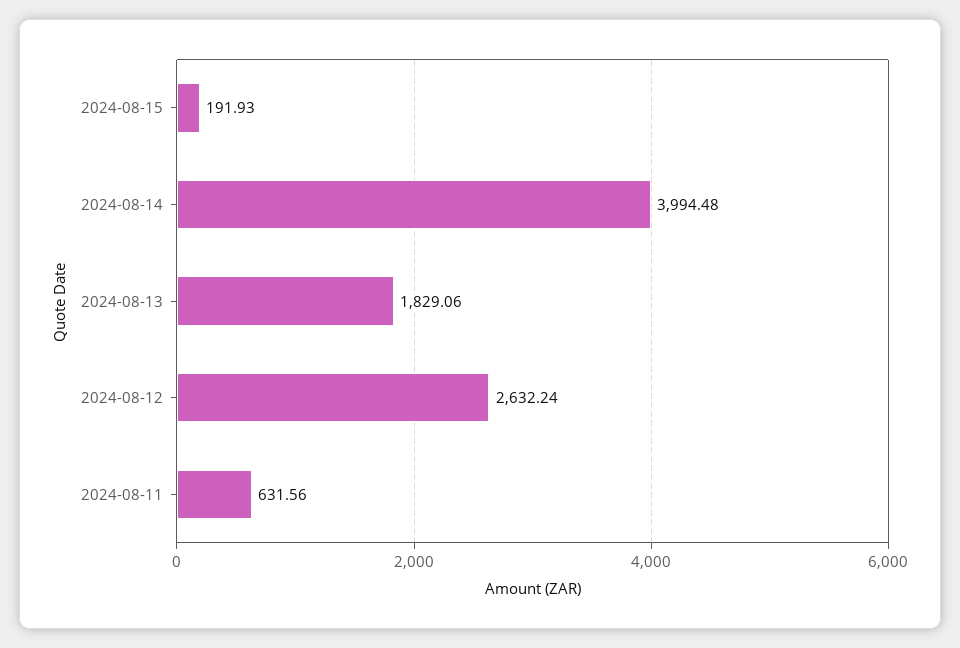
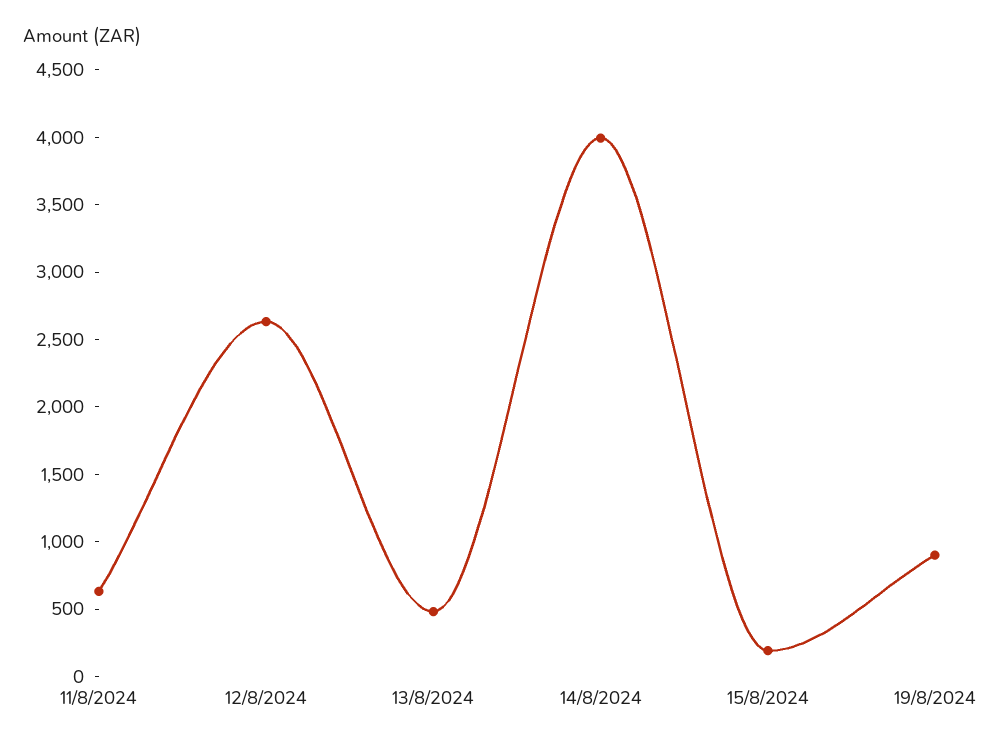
2024-08-13: 1829.06 -> 500
19/8/2024: none -> 900

